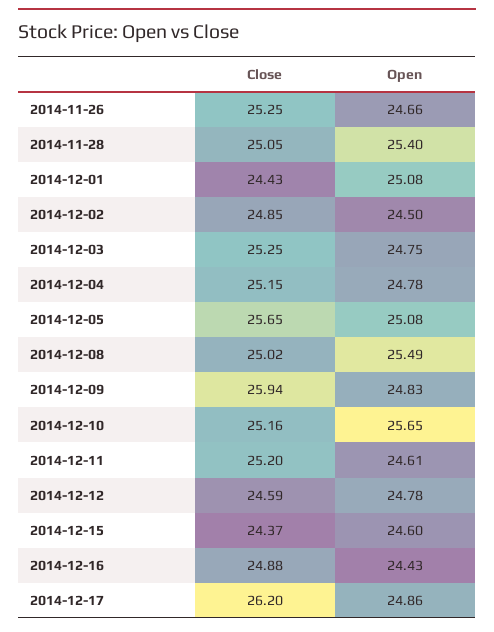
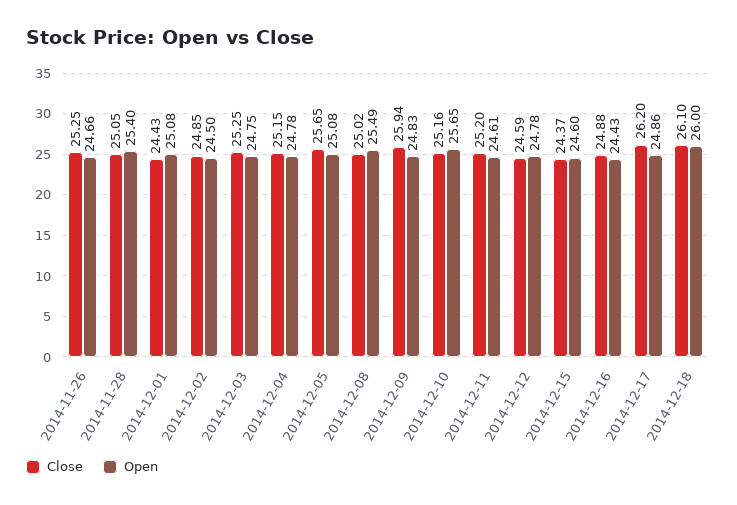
Close, 2014-12-18: none -> 26.1
Open, 2014-12-18: none -> 26

